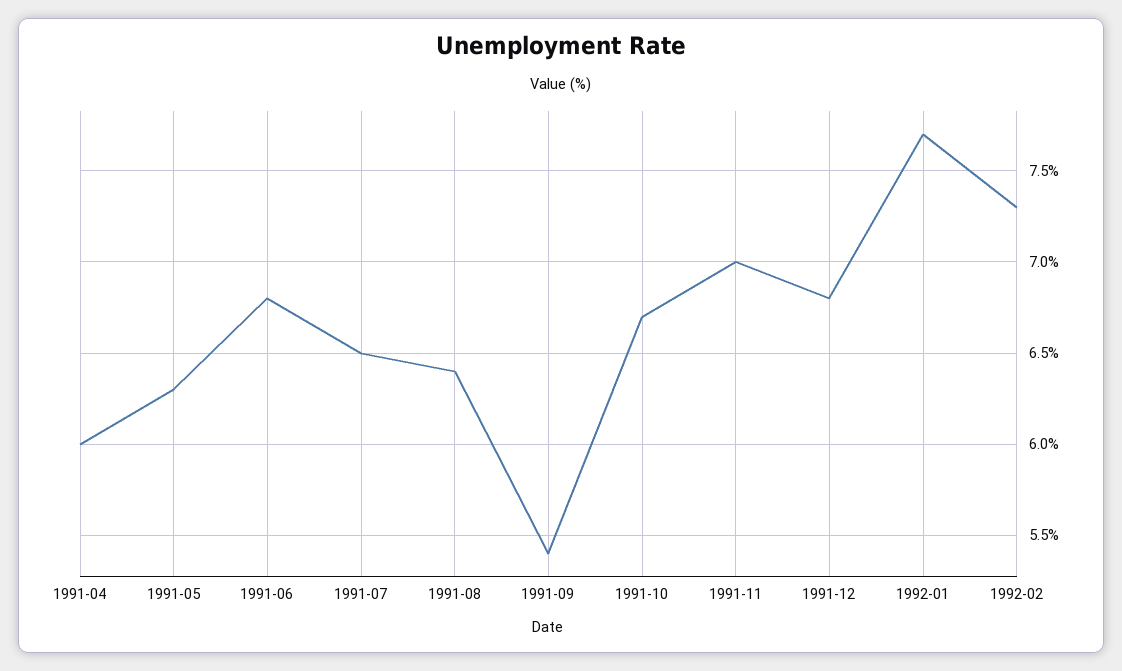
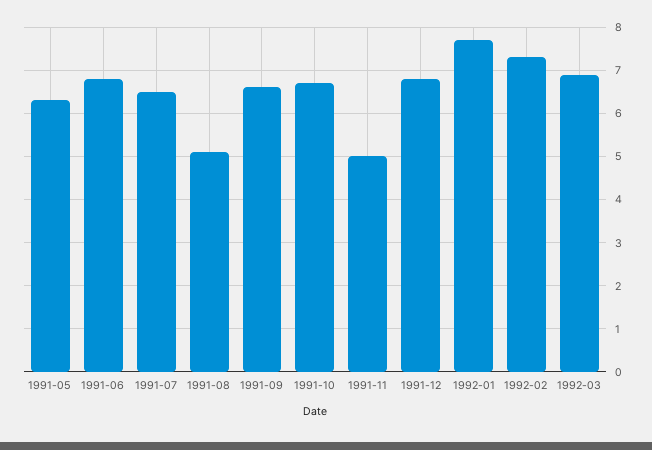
1991-04: 6 -> none
1991-08: 6.4 -> 5
1991-09: 5.4 -> 6.5
1991-11: 7 -> 5
1992-03: none -> 7

